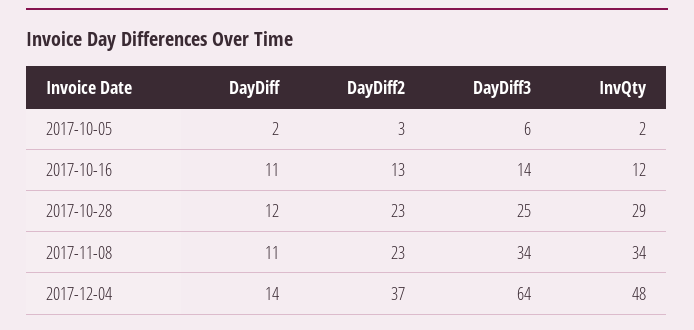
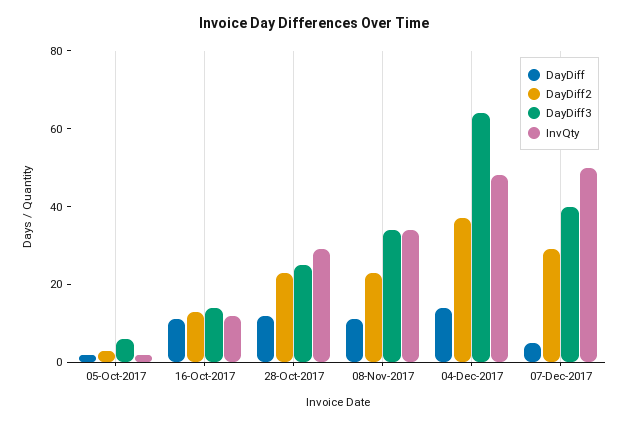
DayDiff, 07-Dec-2017: none -> 5
DayDiff2, 07-Dec-2017: none -> 30
DayDiff3, 07-Dec-2017: none -> 40
InvQty, 07-Dec-2017: none -> 50

